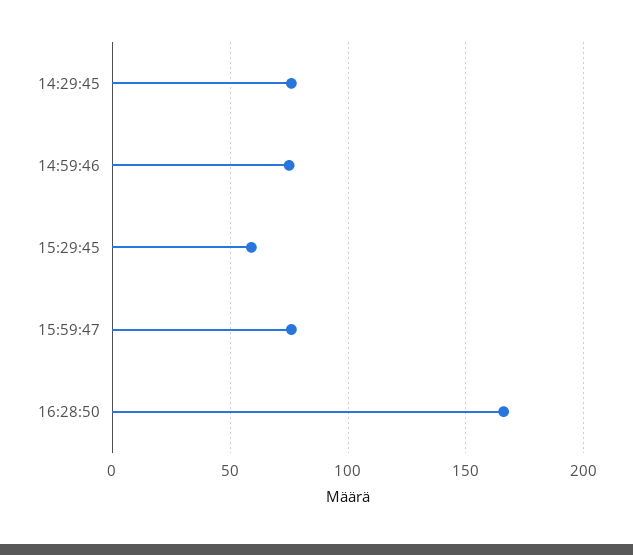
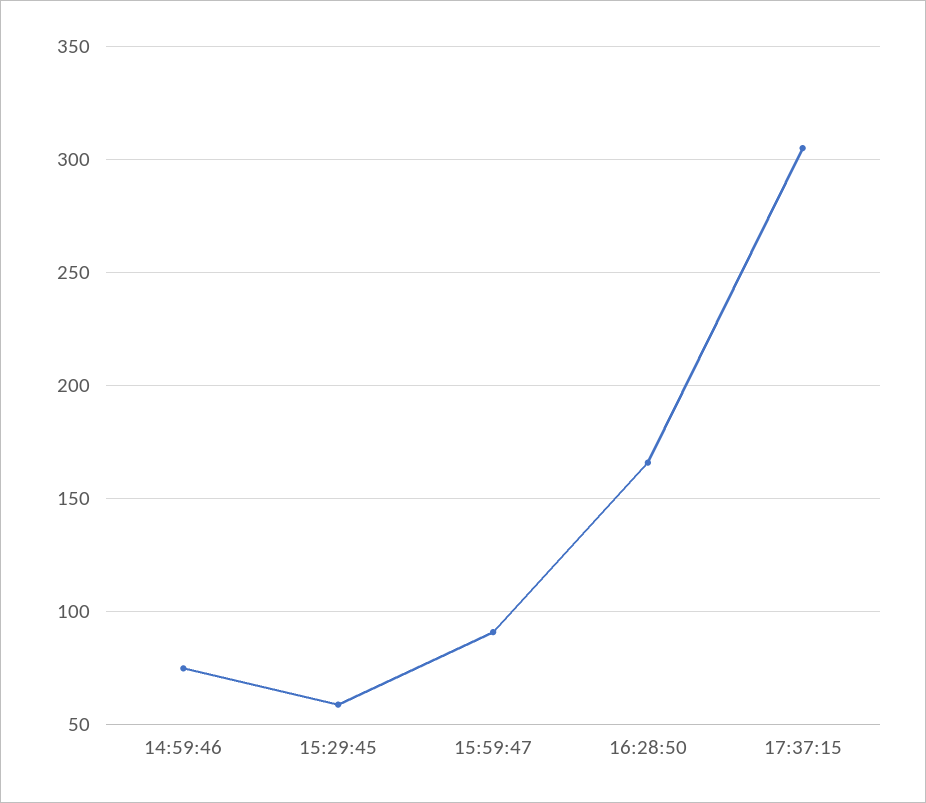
14:29:45: 75 -> none
15:59:47: 75 -> 90
17:37:15: none -> 305

